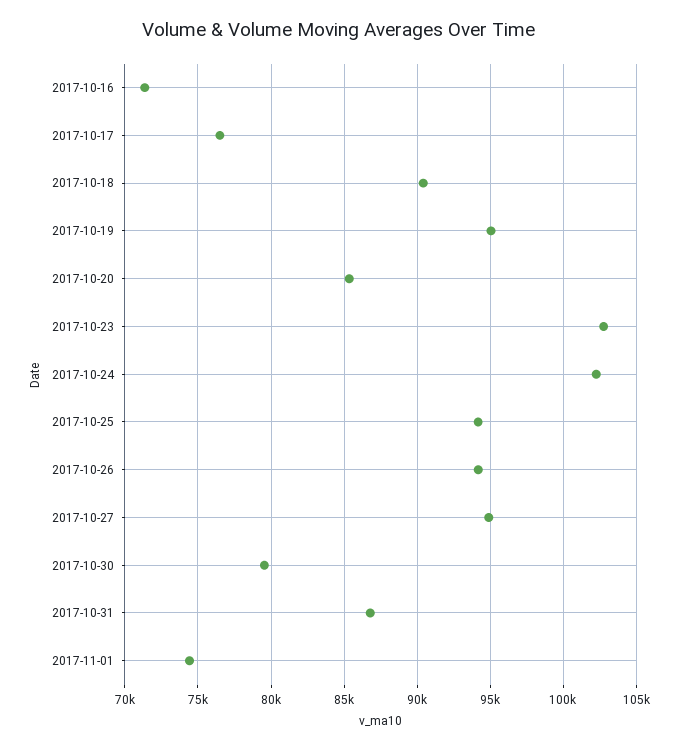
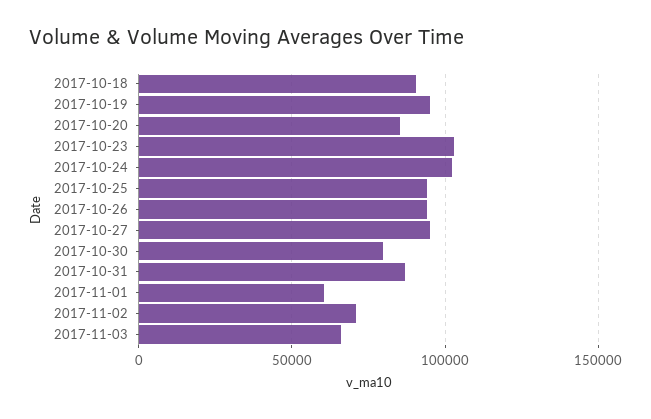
2017-10-16: 71500 -> none
2017-10-17: 76500 -> none
2017-11-01: 74500 -> 60000
2017-11-02: none -> 70000
2017-11-03: none -> 65000

